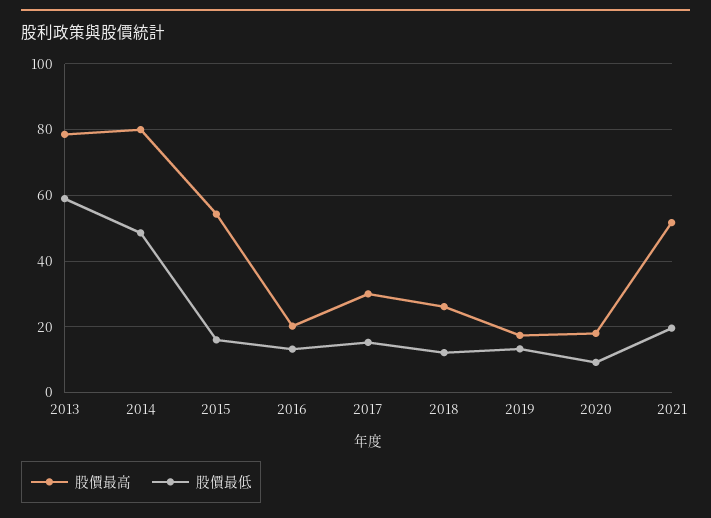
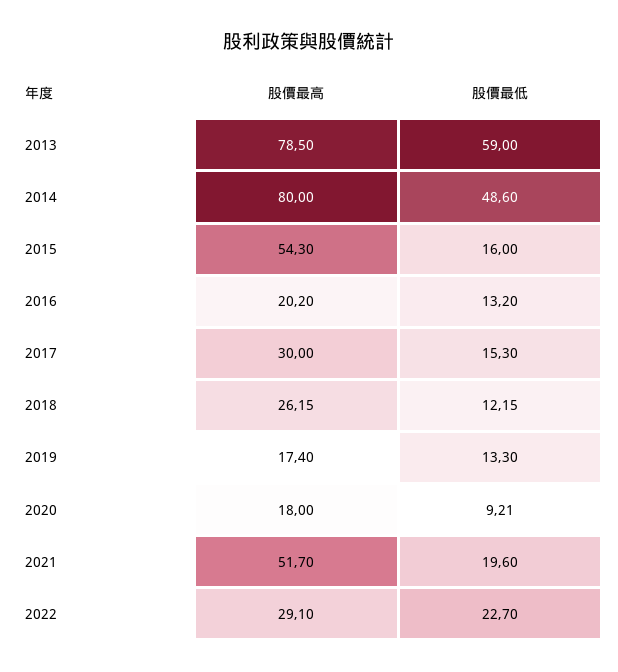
股價最高, 2022: none -> 29.1
股價最低, 2022: none -> 22.7

